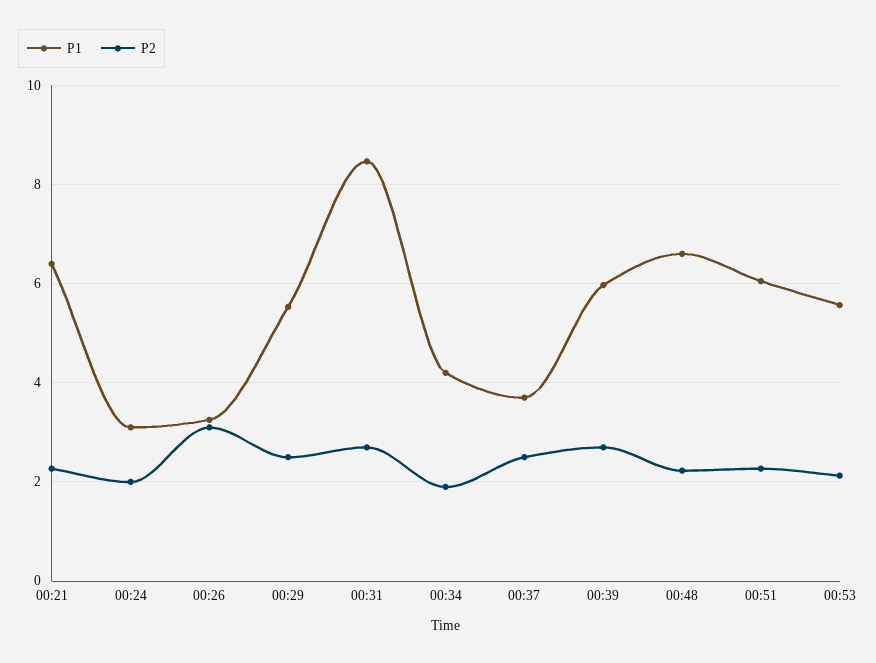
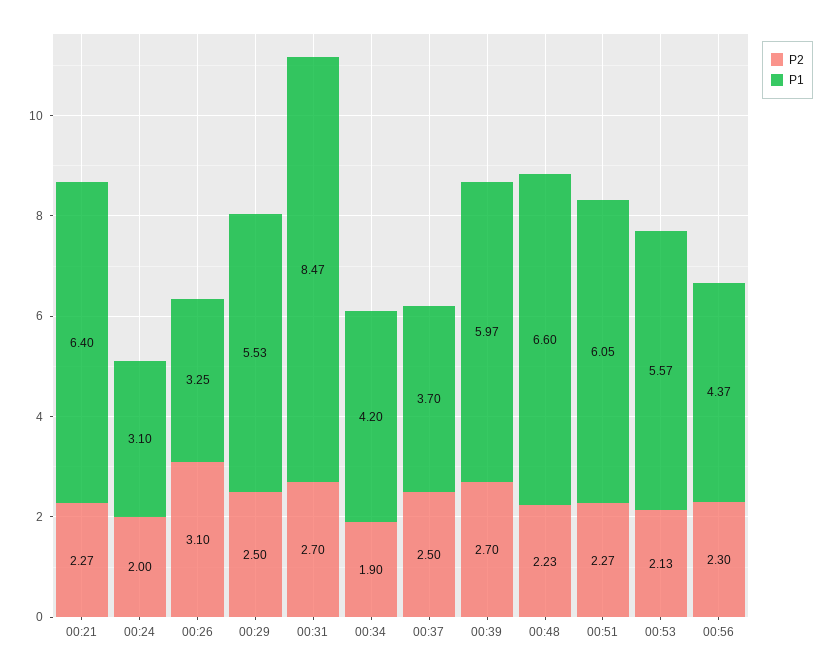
P2, 00:56: none -> 2.3
P1, 00:56: none -> 4.37

